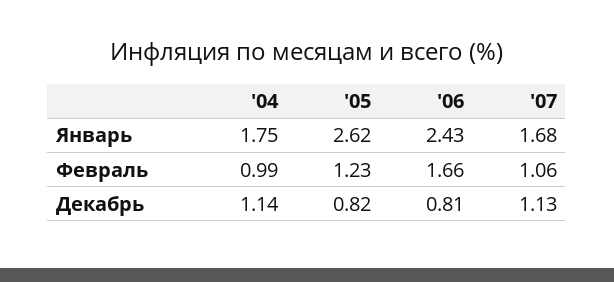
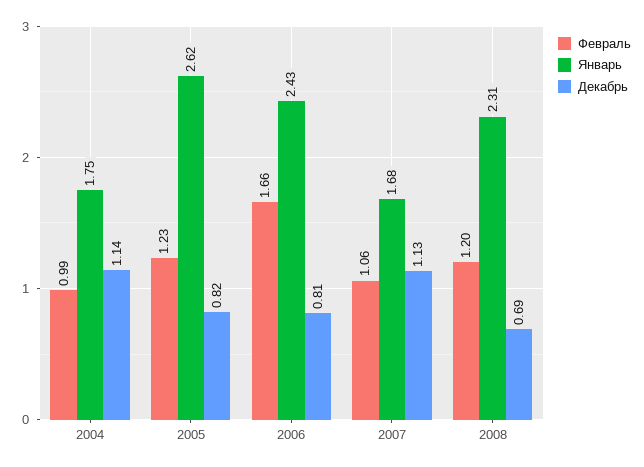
Февраль, 2008: none -> 1.2
Январь, 2008: none -> 2.31
Декабрь, 2008: none -> 0.69

